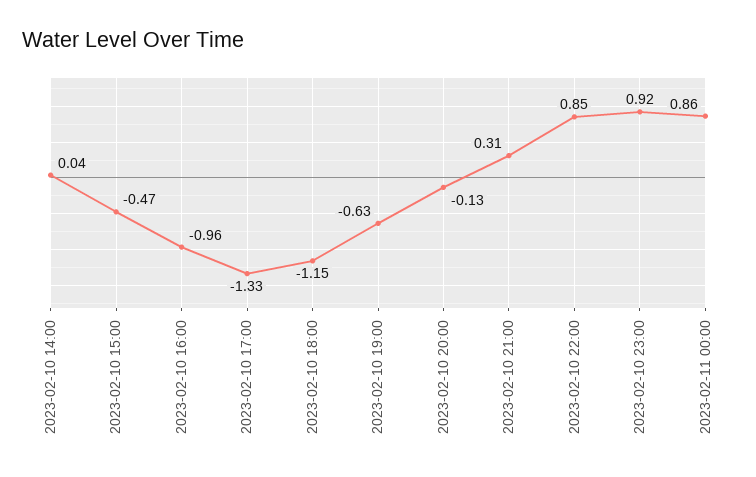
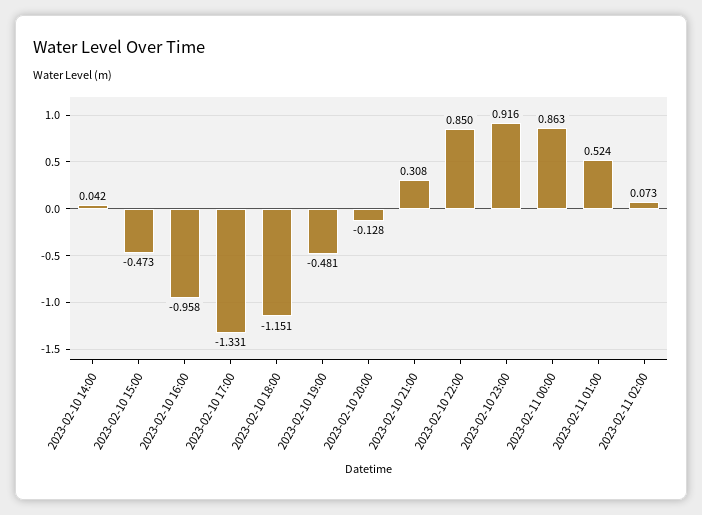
2023-02-10 19:00: -0.63 -> -0.481
2023-02-11 01:00: none -> 0.524
2023-02-11 02:00: none -> 0.073

